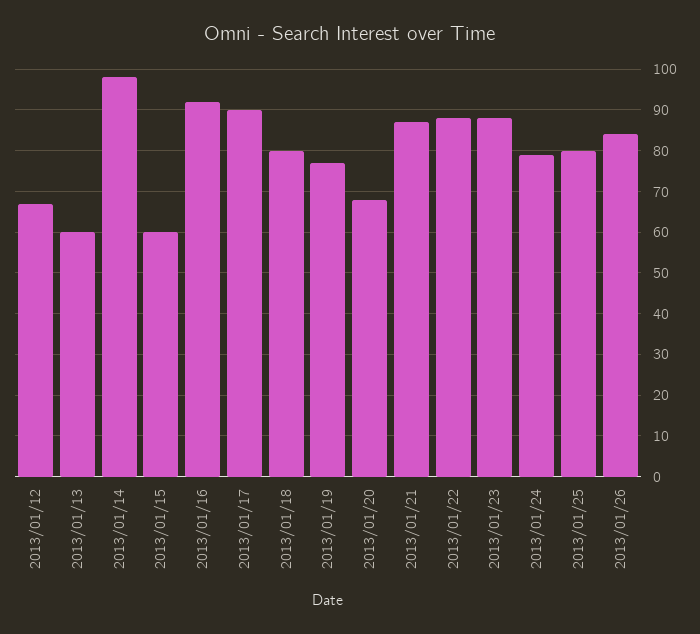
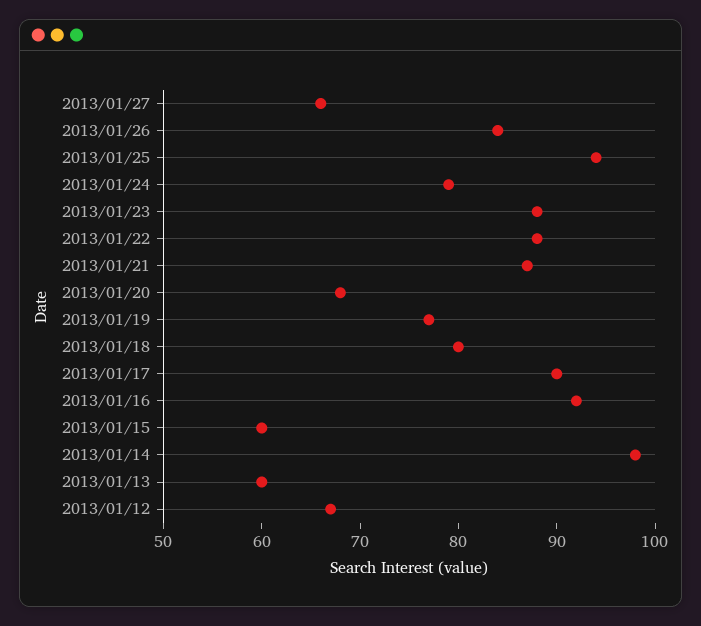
2013/01/25: 80 -> 94
2013/01/27: none -> 66

